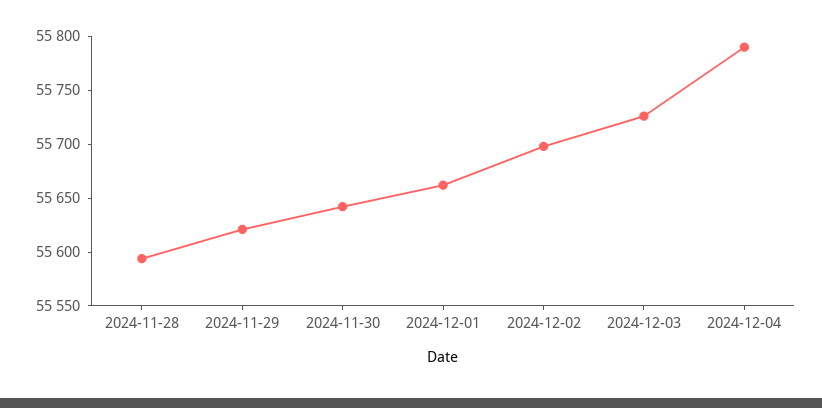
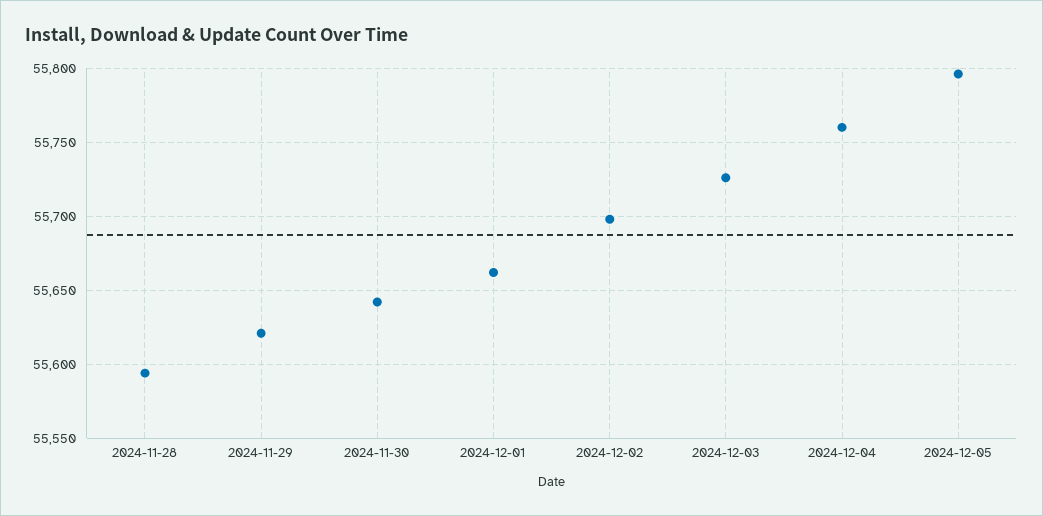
2024-12-04: 55790 -> 55760
2024-12-05: none -> 55795

